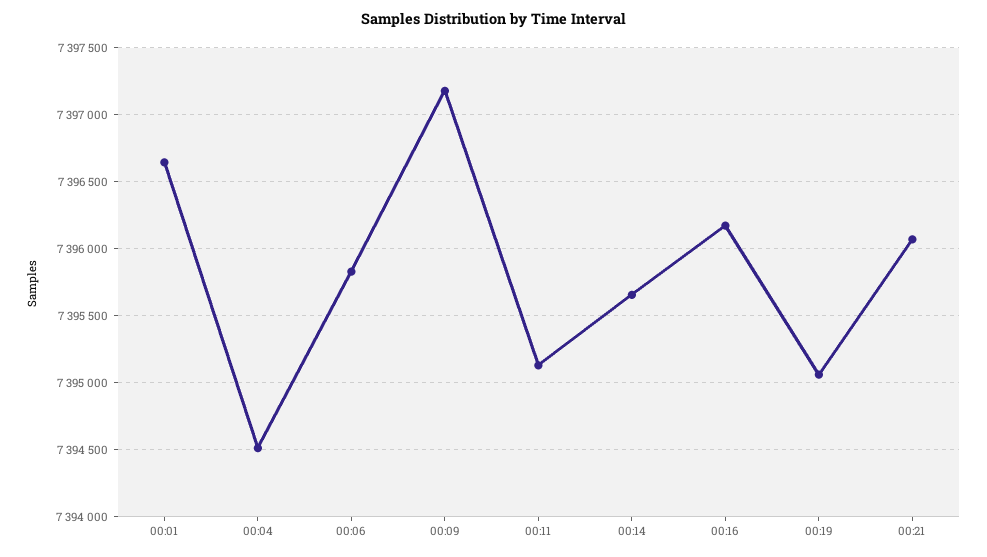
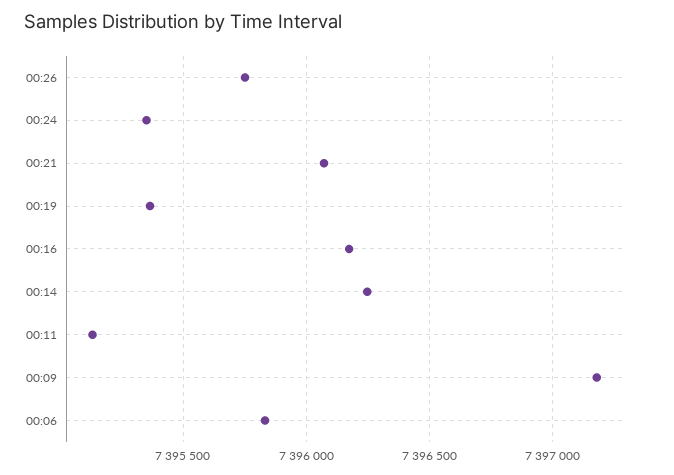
00:01: 7396650 -> none
00:04: 7394500 -> none
00:14: 7395650 -> 7396250
00:19: 7395050 -> 7395350
00:26: none -> 7395750
00:24: none -> 7395350

